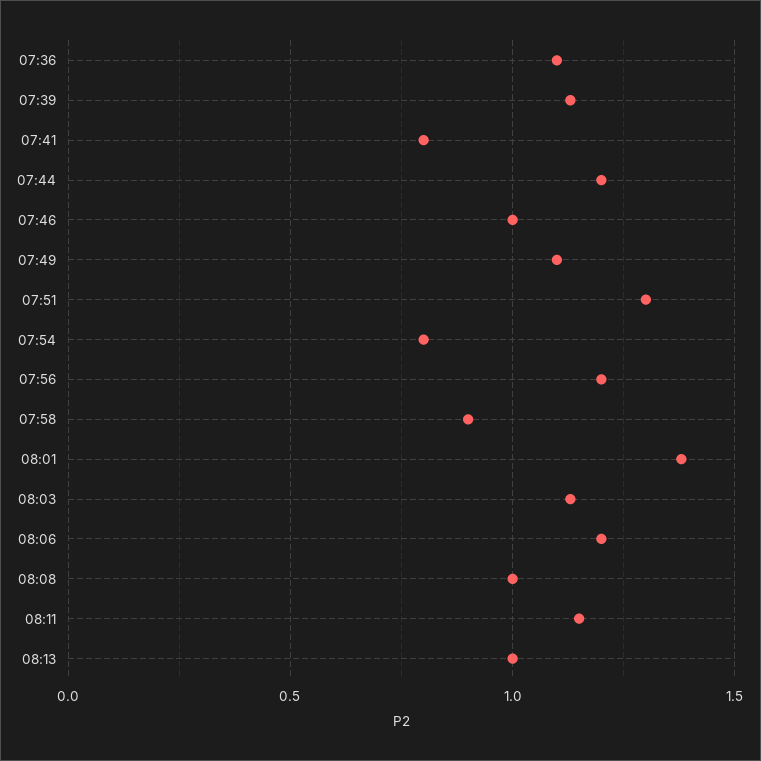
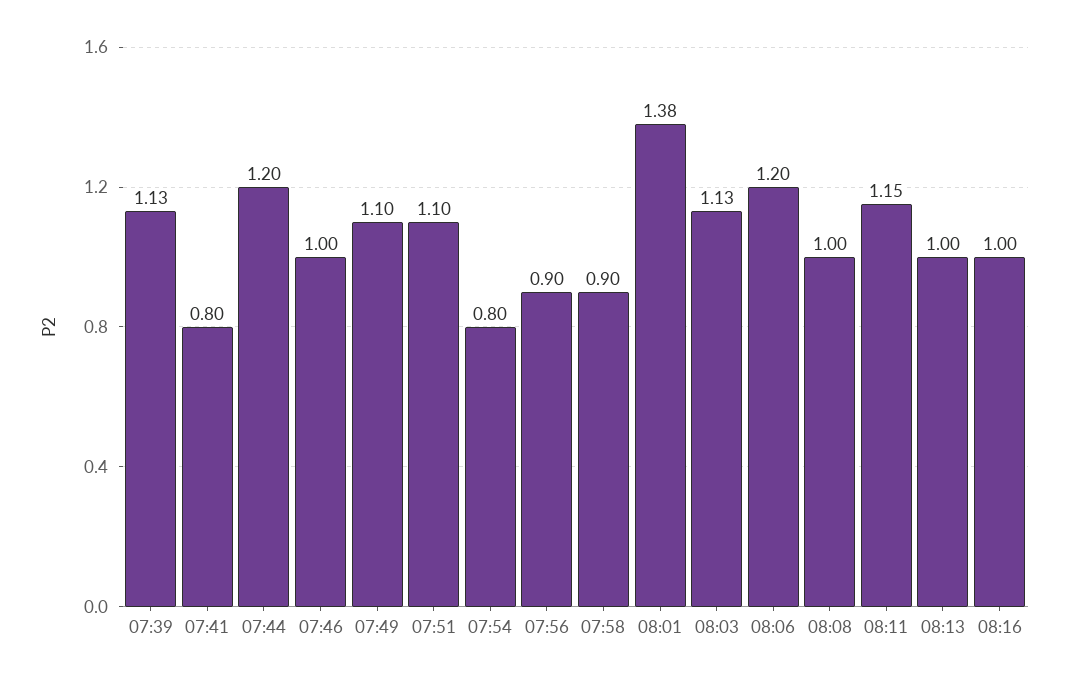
07:36: 1.1 -> none
07:51: 1.3 -> 1.1
07:56: 1.2 -> 0.9
08:16: none -> 1

